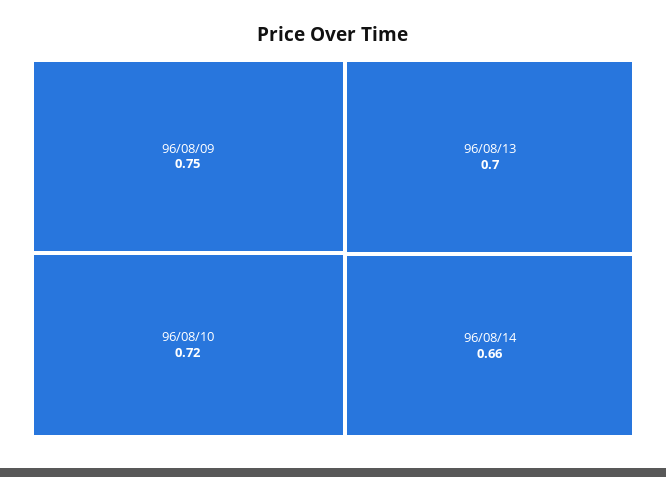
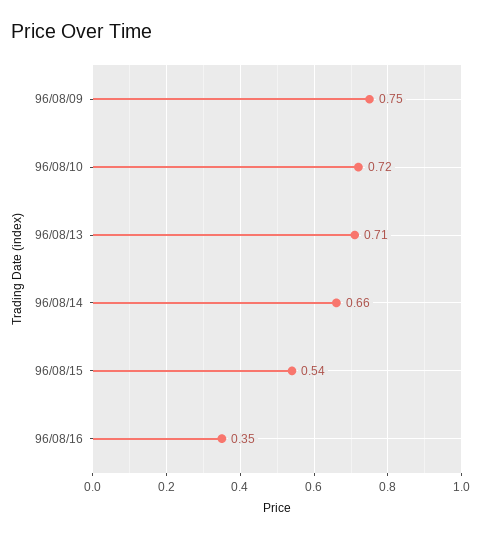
96/08/13: 0.7 -> 0.71
96/08/15: none -> 0.54
96/08/16: none -> 0.35

